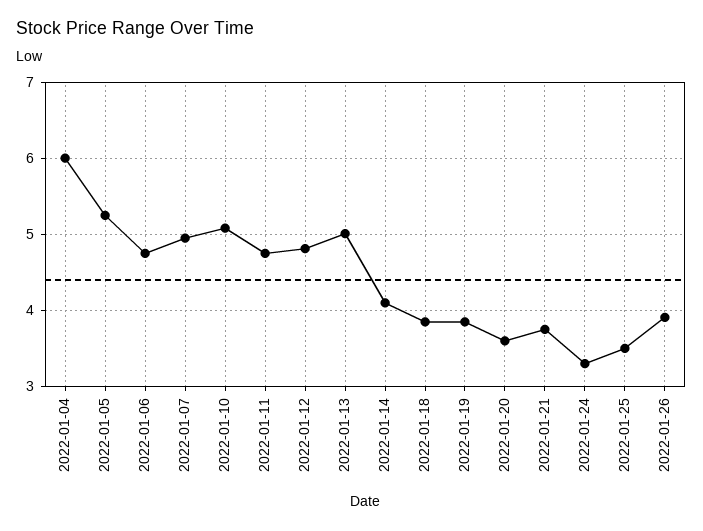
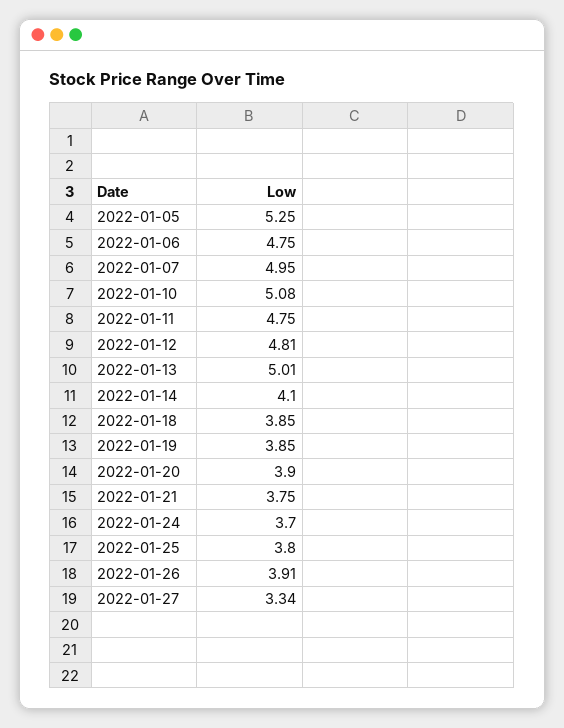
2022-01-04: 6 -> none
2022-01-20: 3.6 -> 3.9
2022-01-24: 3.3 -> 3.7
2022-01-25: 3.5 -> 3.8
2022-01-27: none -> 3.34

